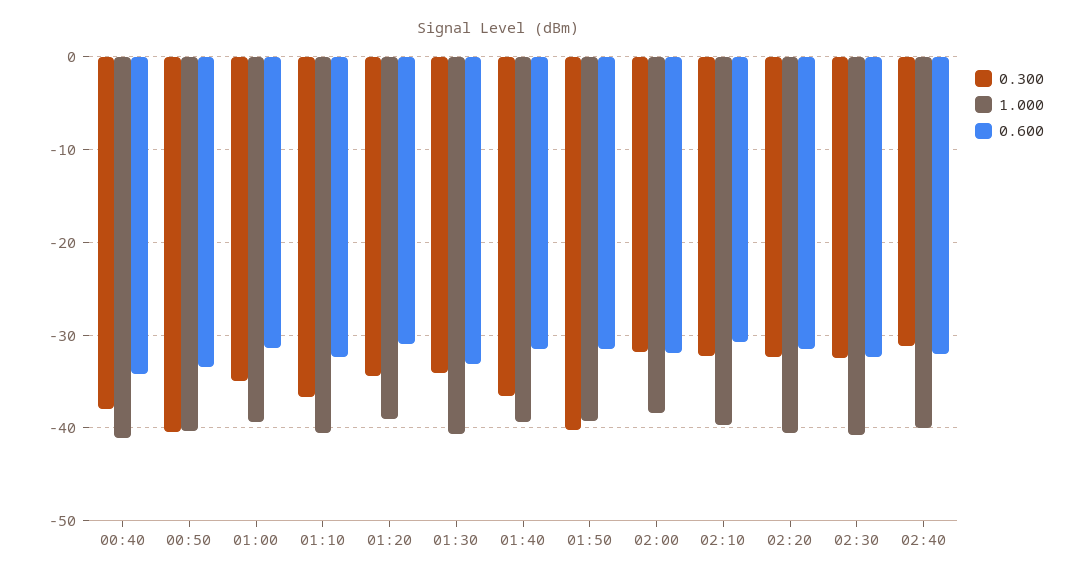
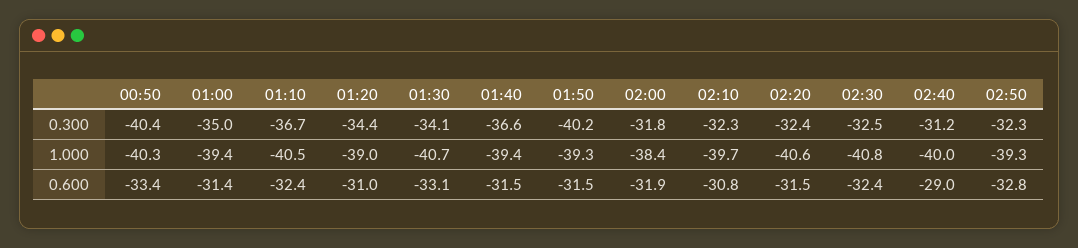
0.300, 00:40: -38 -> none
1.000, 00:40: -41 -> none
0.600, 00:40: -34 -> none
0.600, 02:40: -32 -> -29
0.300, 02:50: none -> -32.3
1.000, 02:50: none -> -39.3
0.600, 02:50: none -> -32.8

